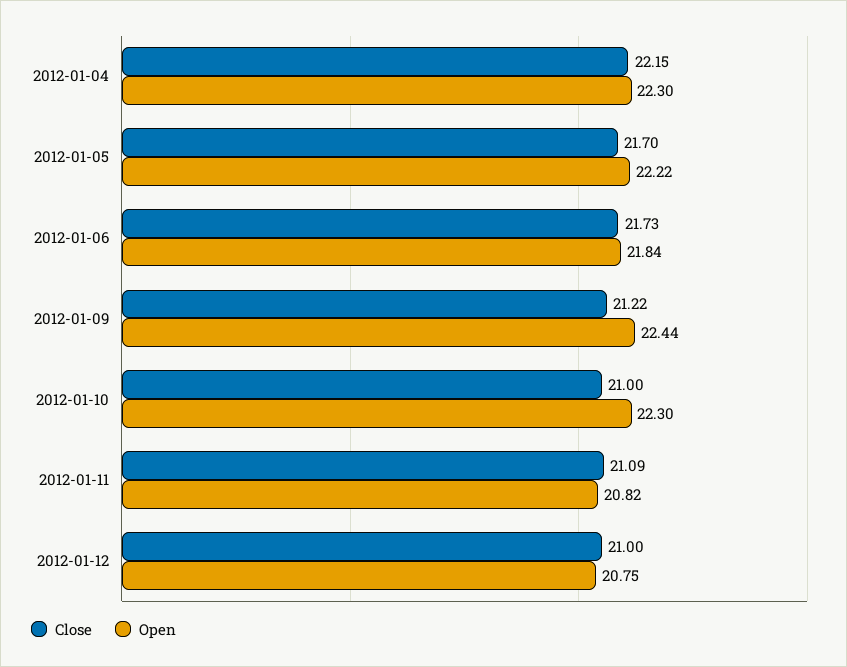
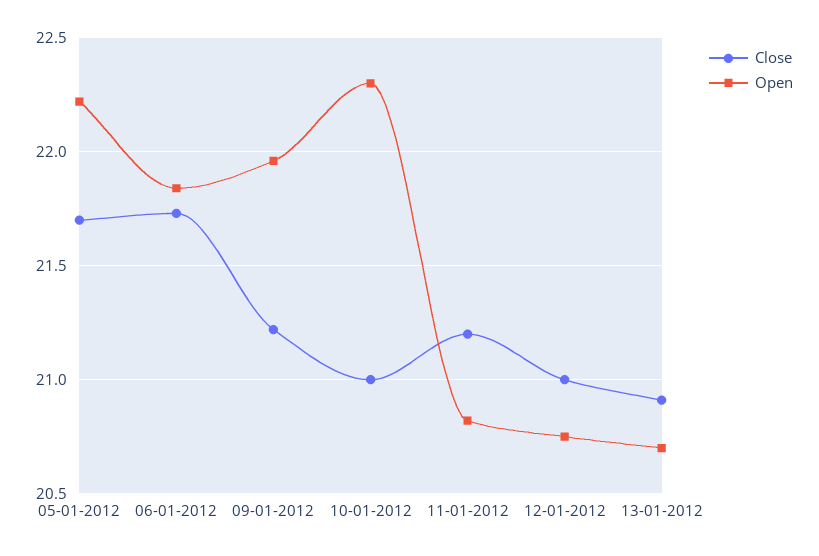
Close, 2012-01-04: 22.15 -> none
Open, 2012-01-04: 22.3 -> none
Open, 2012-01-09: 22.44 -> 21.95
Close, 2012-01-11: 21.09 -> 21.2
Close, 13-01-2012: none -> 20.9
Open, 13-01-2012: none -> 20.7

